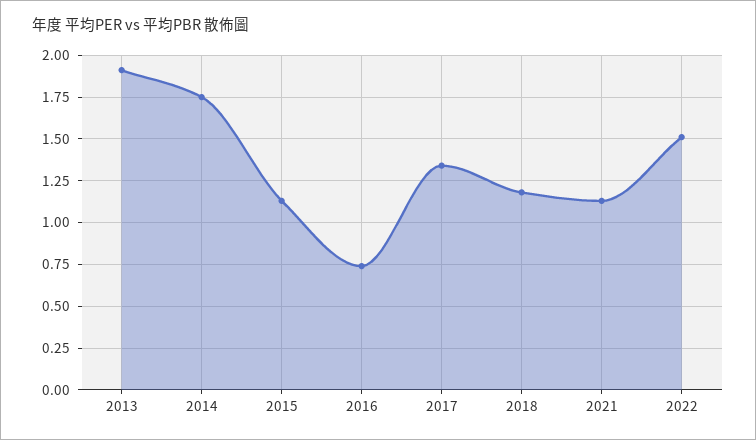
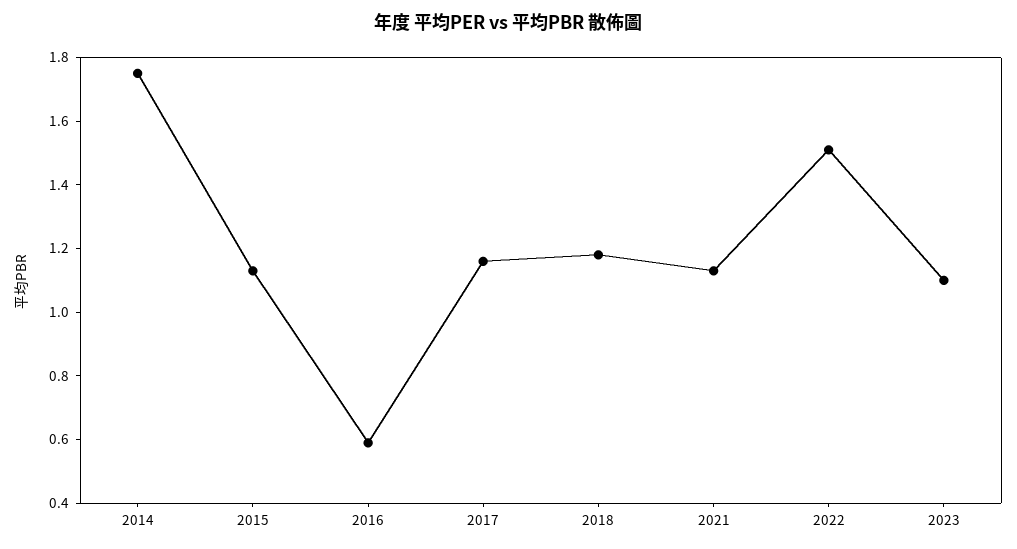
2013: 1.9 -> none
2016: 0.75 -> 0.6
2017: 1.35 -> 1.15
2023: none -> 1.1

